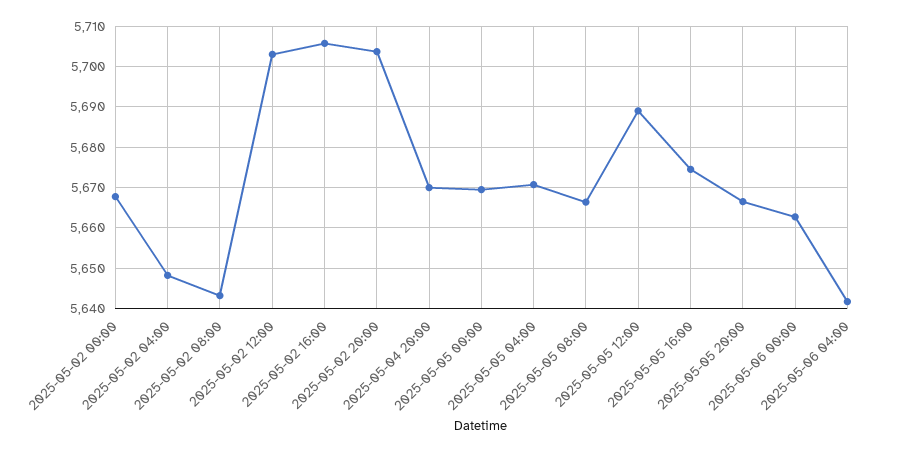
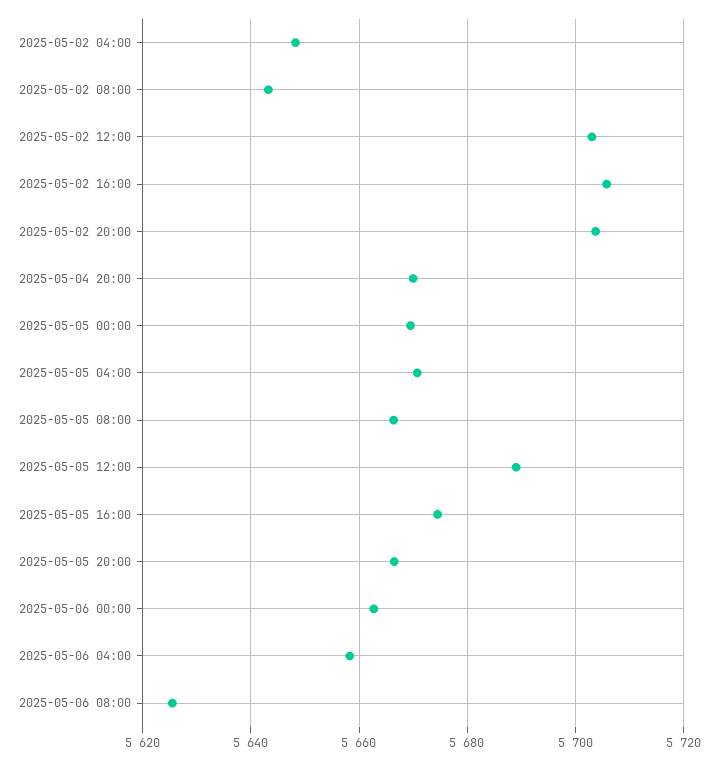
2025-05-02 00:00: 5668 -> none
2025-05-06 04:00: 5642 -> 5658
2025-05-06 08:00: none -> 5626

